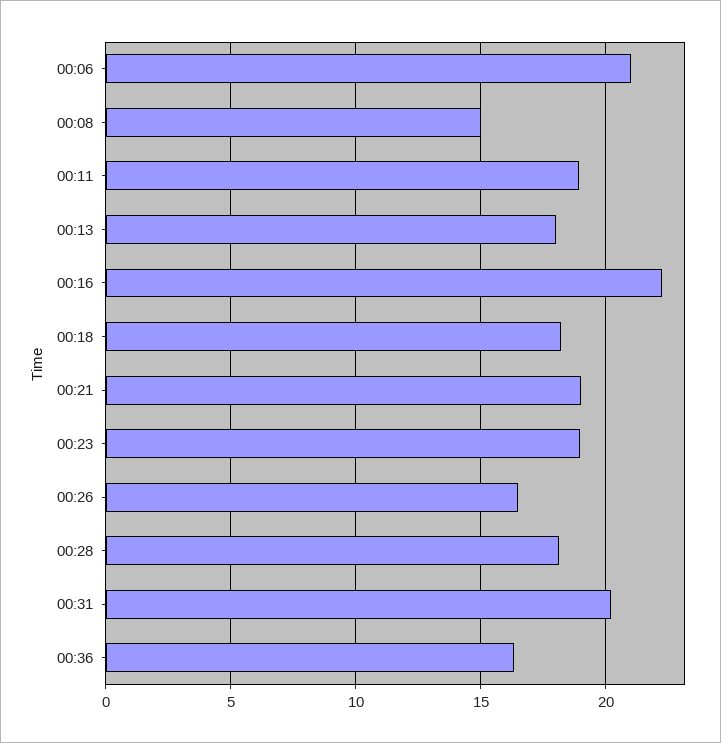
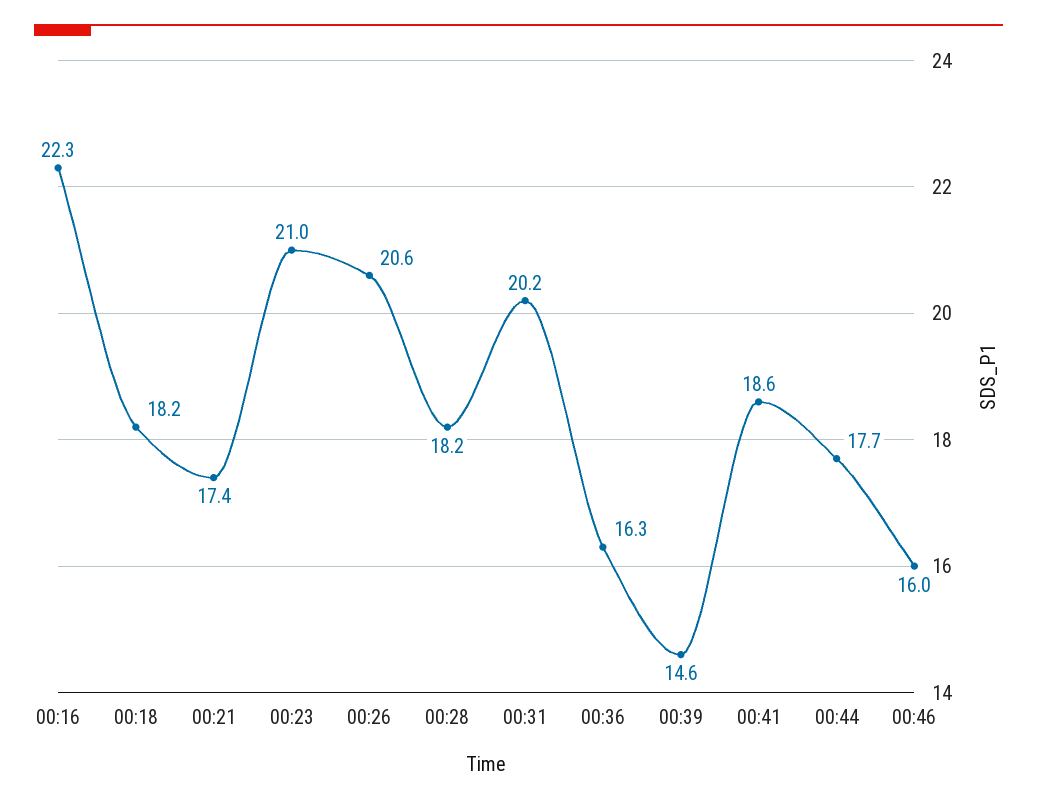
00:06: 21 -> none
00:08: 15 -> none
00:11: 19 -> none
00:13: 18 -> none
00:21: 19 -> 17.4
00:23: 19 -> 21
00:26: 16.5 -> 20.6
00:39: none -> 14.6
00:41: none -> 18.6
00:44: none -> 17.7
00:46: none -> 16

